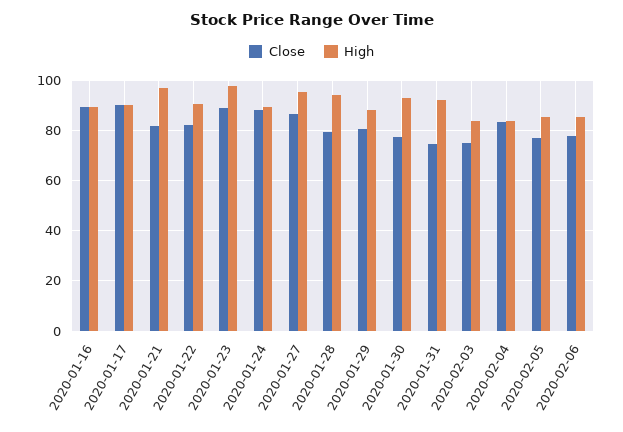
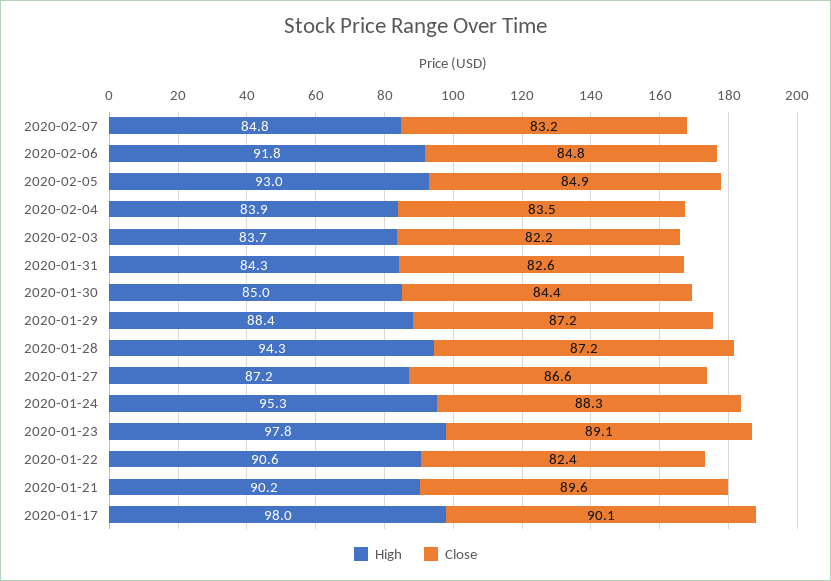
Close, 2020-01-16: 90 -> none
High, 2020-01-16: 90 -> none
High, 2020-01-17: 90 -> 98
Close, 2020-01-21: 82.5 -> 89.6
High, 2020-01-21: 97.5 -> 90.2
High, 2020-01-24: 90 -> 95.3
High, 2020-01-27: 95 -> 87.2
Close, 2020-01-28: 80 -> 87.2
Close, 2020-01-29: 80 -> 87.2
Close, 2020-01-30: 77.5 -> 84.4
High, 2020-01-30: 92.5 -> 85
Close, 2020-01-31: 75 -> 82.6
High, 2020-01-31: 92.5 -> 84.3
Close, 2020-02-03: 75 -> 82.2
Close, 2020-02-05: 77.5 -> 84.9
High, 2020-02-05: 85 -> 93
Close, 2020-02-06: 77.5 -> 84.8
High, 2020-02-06: 85 -> 91.8
High, 2020-02-07: none -> 84.8
Close, 2020-02-07: none -> 83.2

